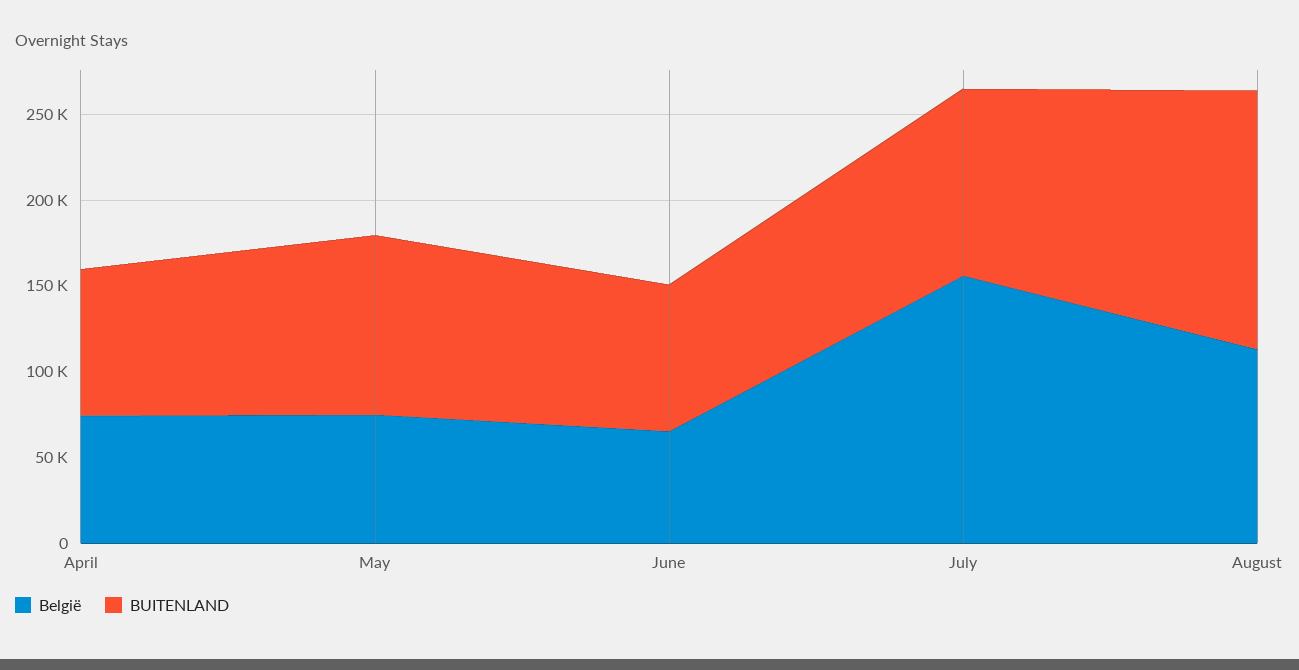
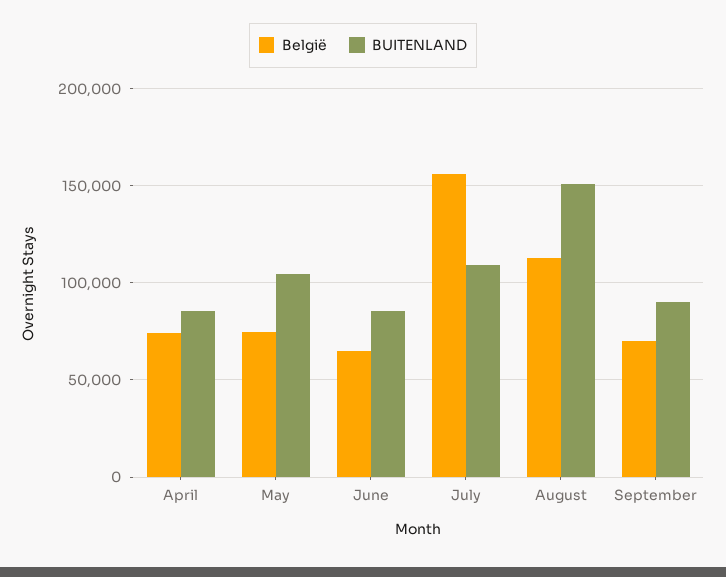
België, September: none -> 70000
BUITENLAND, September: none -> 90000

